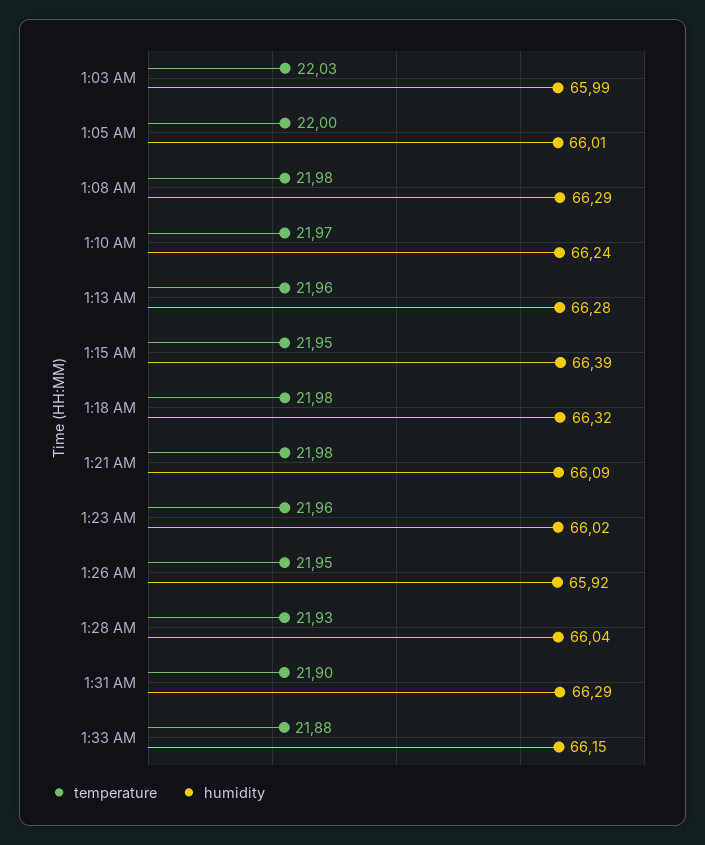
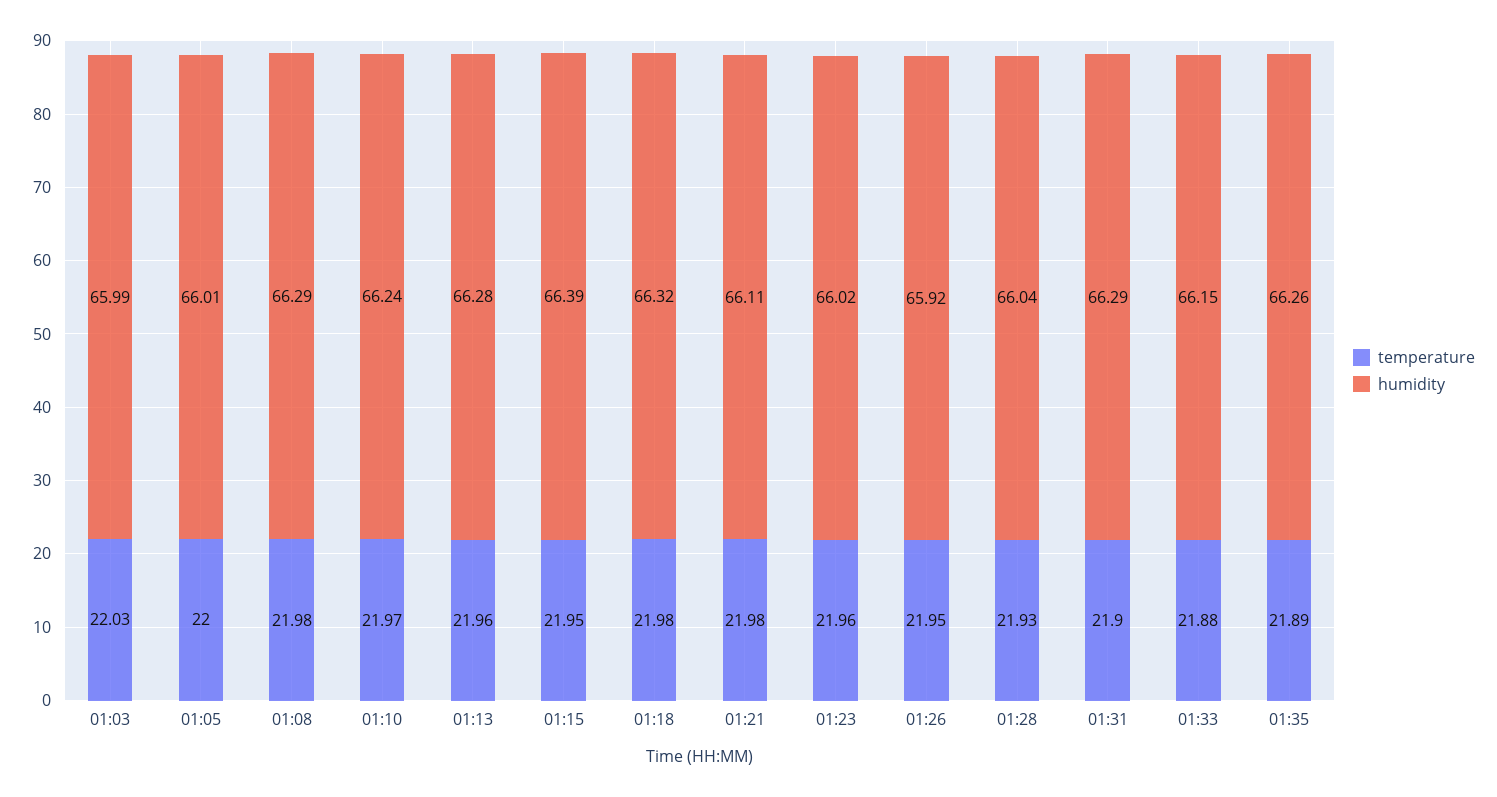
humidity, 1:21 AM: 66.09 -> 66.11
temperature, 01:35: none -> 21.89
humidity, 01:35: none -> 66.26

